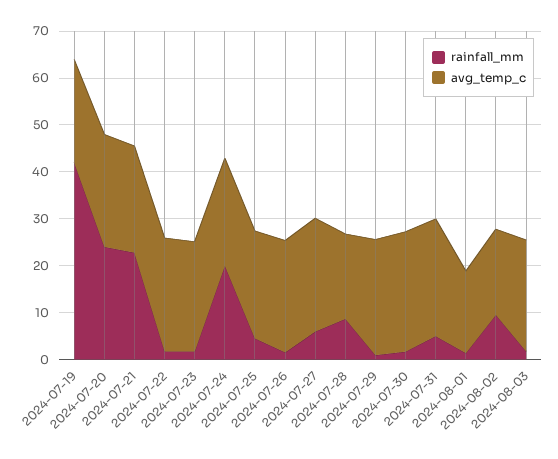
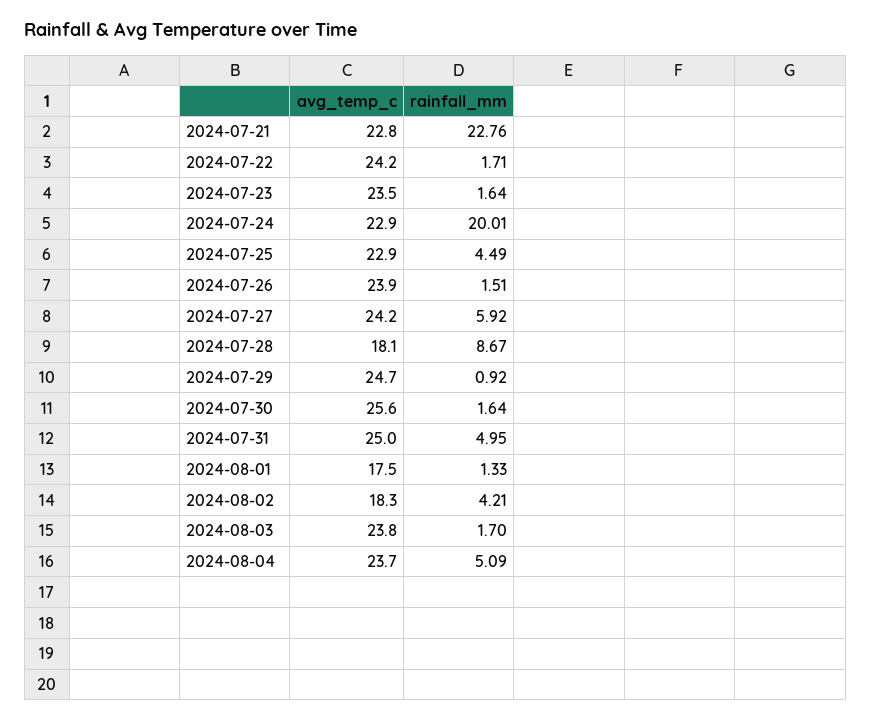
rainfall_mm, 2024-07-19: 42 -> none
avg_temp_c, 2024-07-19: 22 -> none
rainfall_mm, 2024-07-20: 24 -> none
avg_temp_c, 2024-07-20: 24 -> none
rainfall_mm, 2024-08-02: 10 -> 4.21
avg_temp_c, 2024-08-04: none -> 23.7
rainfall_mm, 2024-08-04: none -> 5.09

